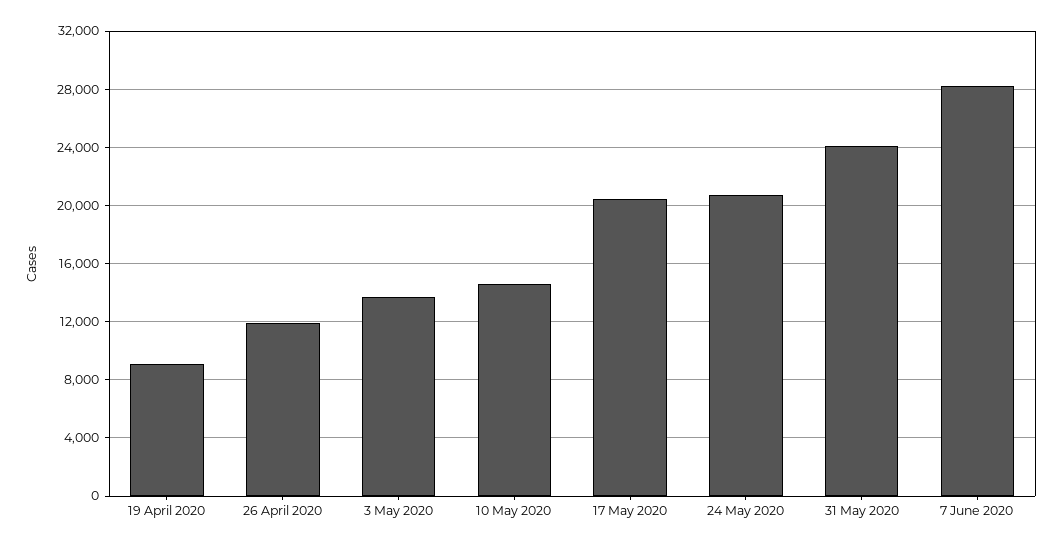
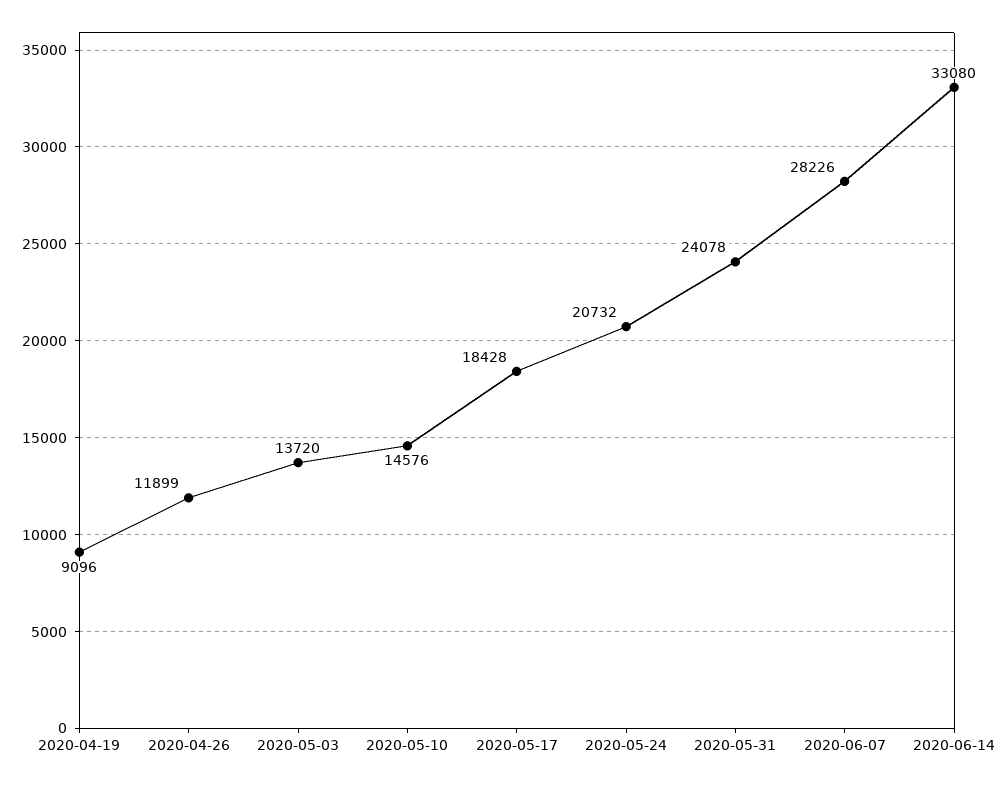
17 May 2020: 20500 -> 18428
2020-06-14: none -> 33080

